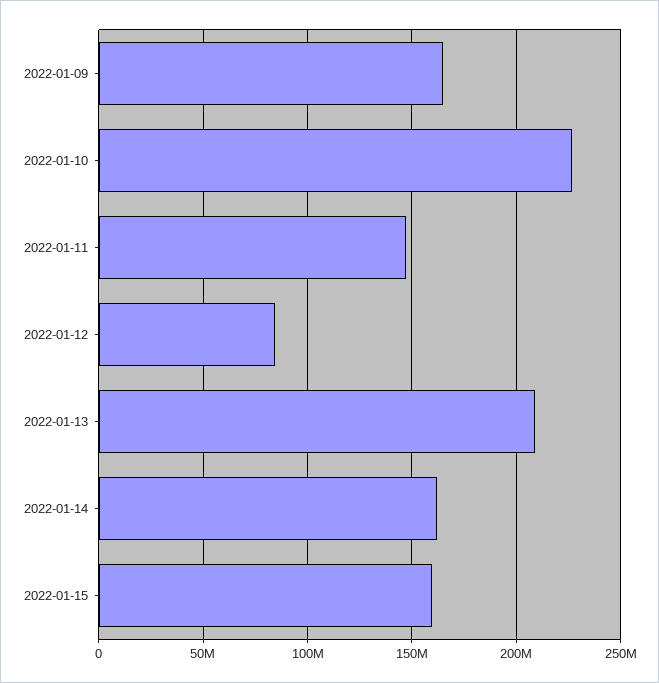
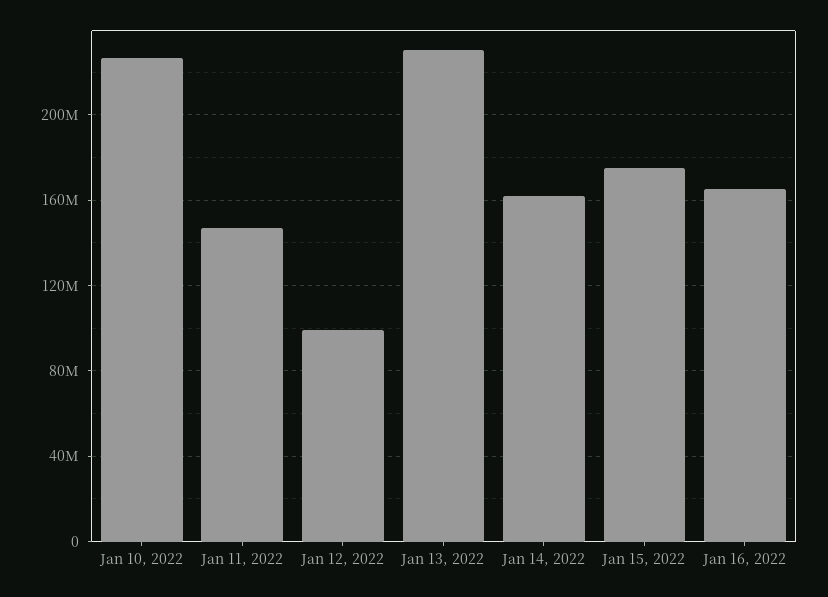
2022-01-09: 165000000 -> none
2022-01-12: 85000000 -> 100000000
2022-01-13: 210000000 -> 230000000
2022-01-15: 160000000 -> 175000000
Jan 16, 2022: none -> 165000000

